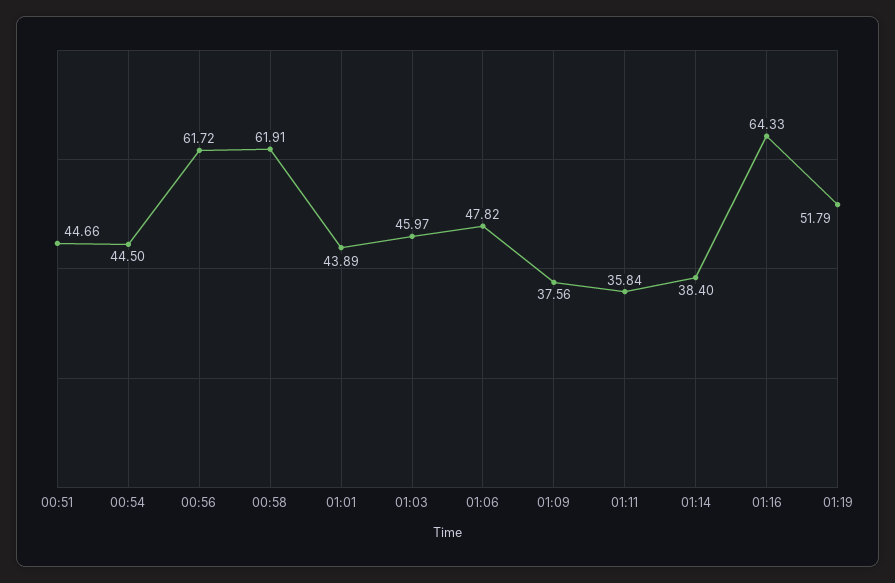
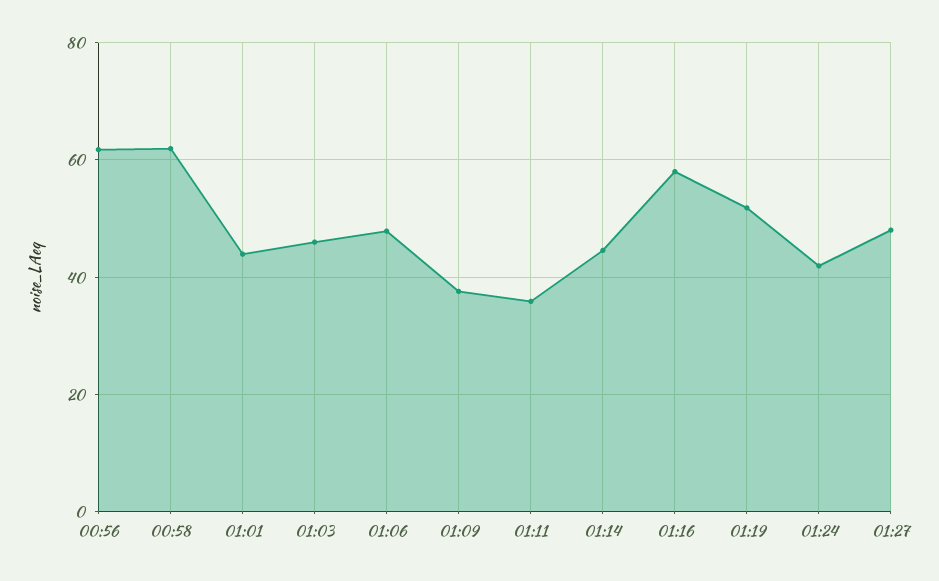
00:51: 44.66 -> none
00:54: 44.5 -> none
01:14: 38.4 -> 44
01:16: 64.33 -> 58
01:24: none -> 42
01:27: none -> 48

